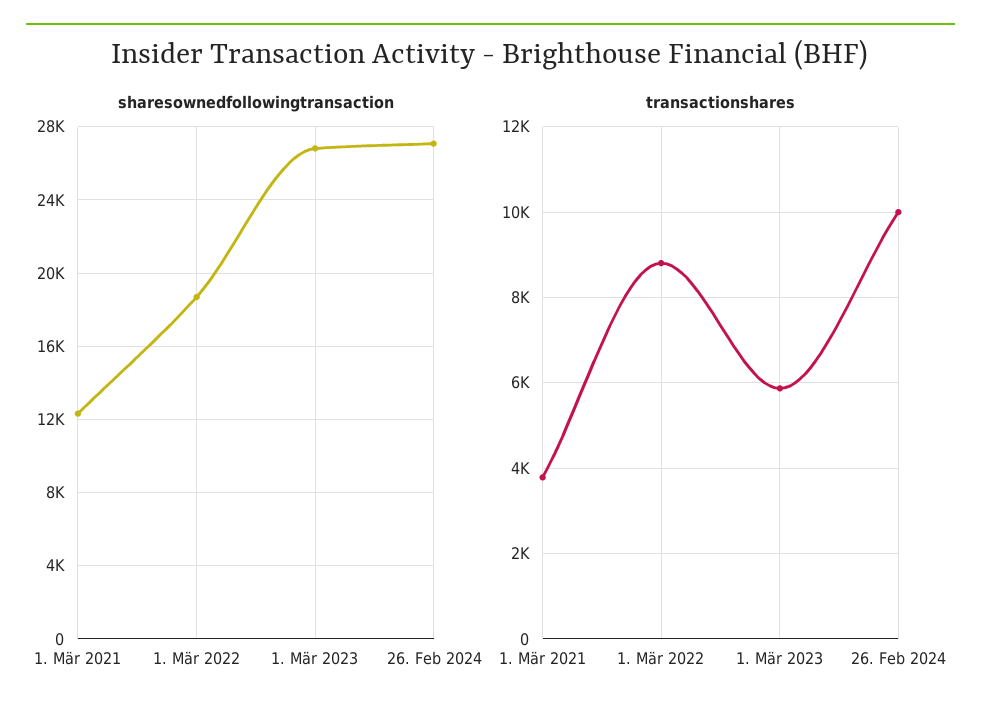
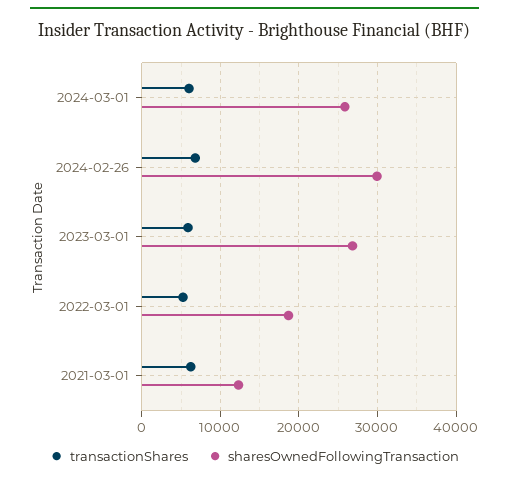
sharesownedfollowingtransaction, 26. Feb 2024: 27000 -> 30000
transactionshares, 1. Mär 2021: 3800 -> 6000
transactionshares, 1. Mär 2022: 8800 -> 5000
transactionshares, 26. Feb 2024: 10000 -> 7000
transactionshares, 2024-03-01: none -> 6000
sharesownedfollowingtransaction, 2024-03-01: none -> 26000

